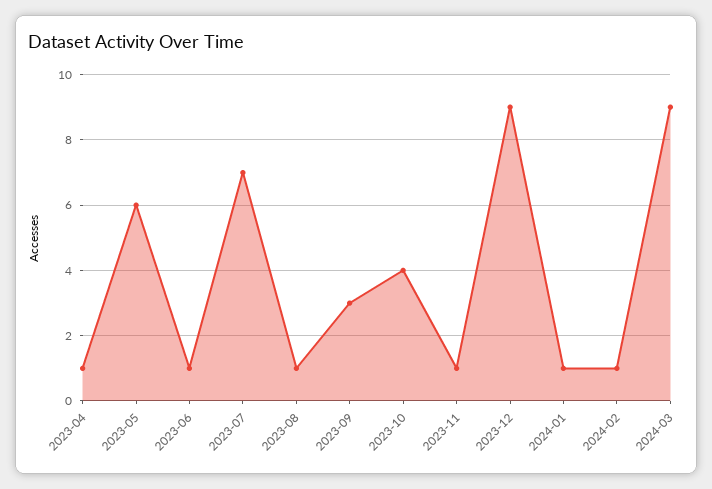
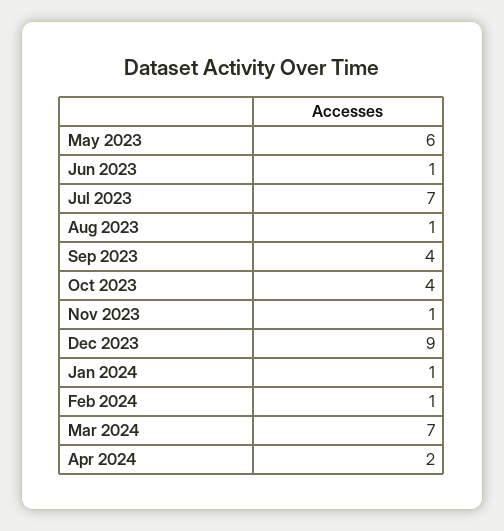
2023-04: 1 -> none
2023-09: 3 -> 4
2024-03: 9 -> 7
Apr 2024: none -> 2

